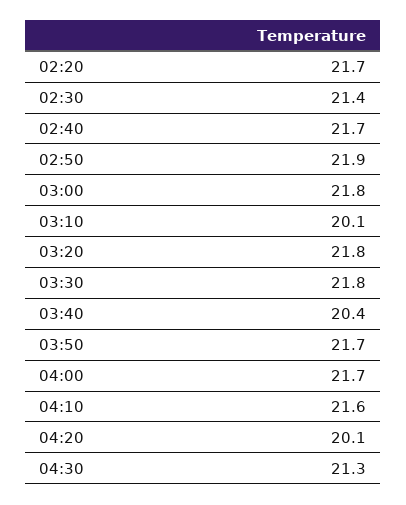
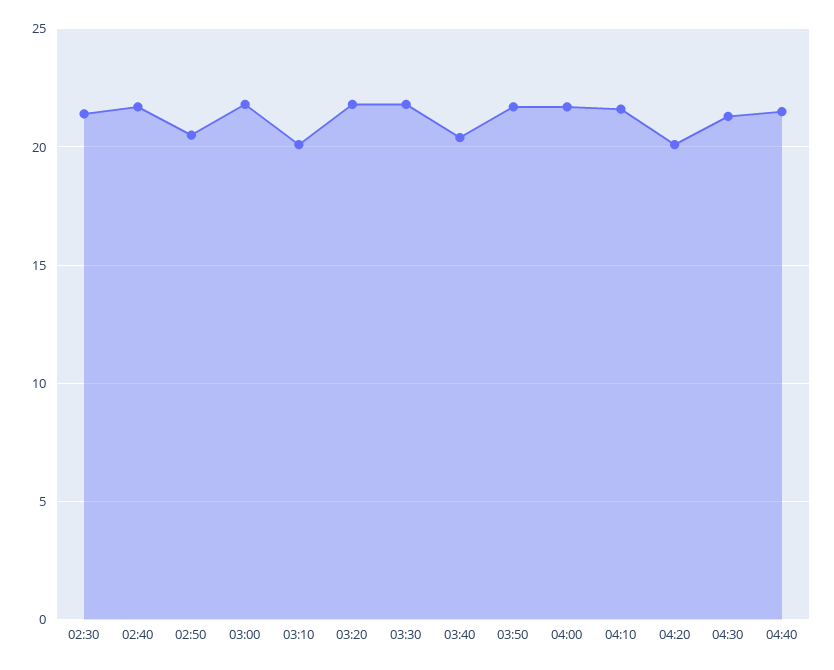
02:20: 21.7 -> none
02:50: 21.9 -> 20.5
04:40: none -> 21.5

